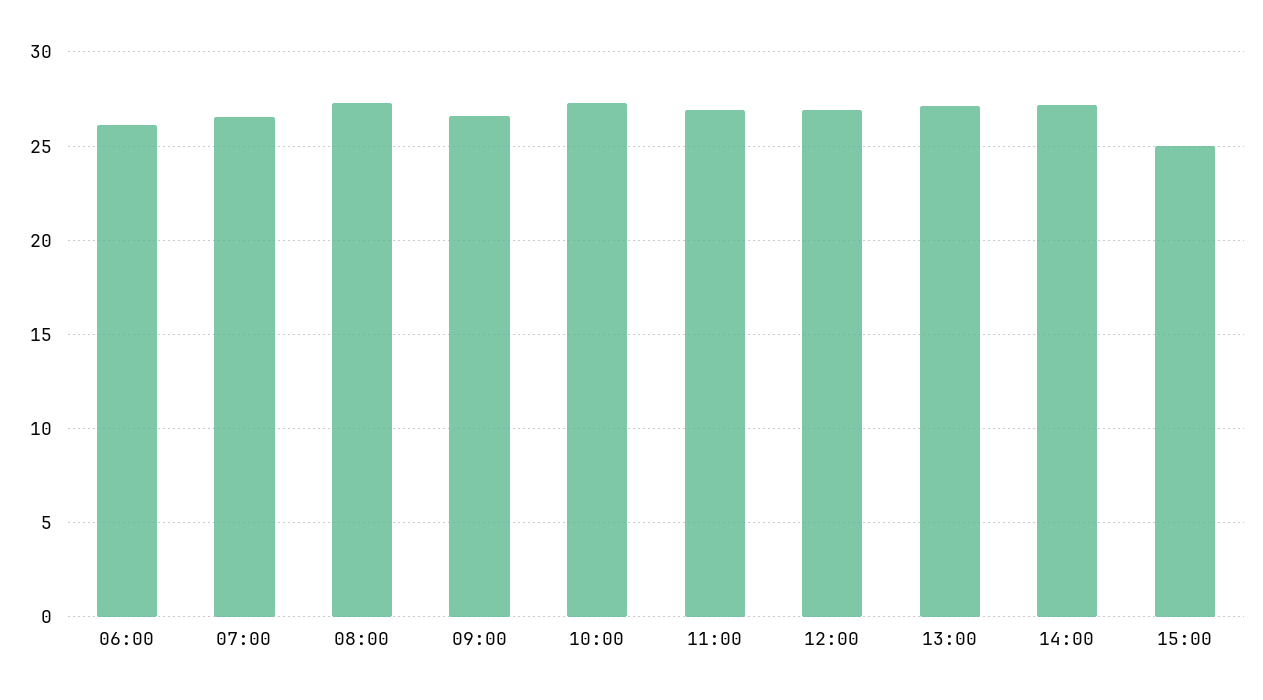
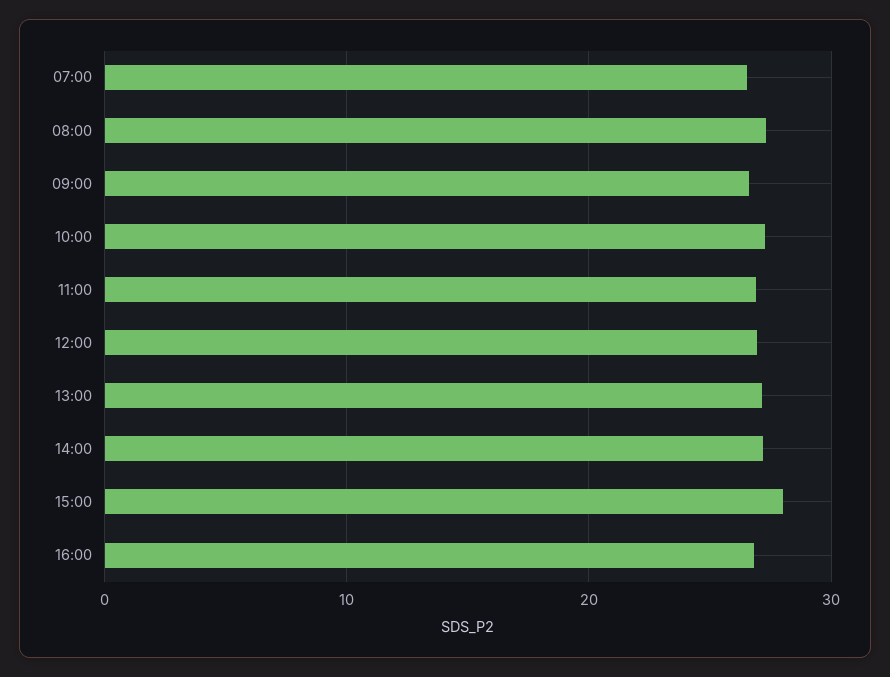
06:00: 26 -> none
15:00: 25 -> 28
16:00: none -> 27

